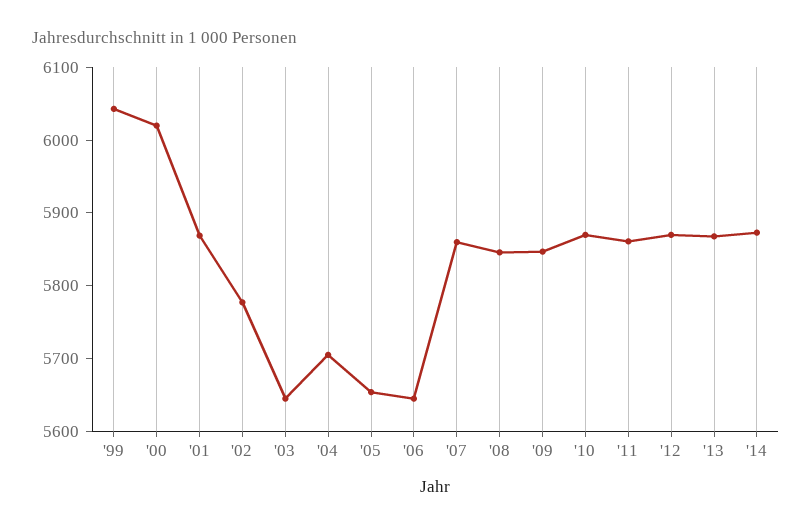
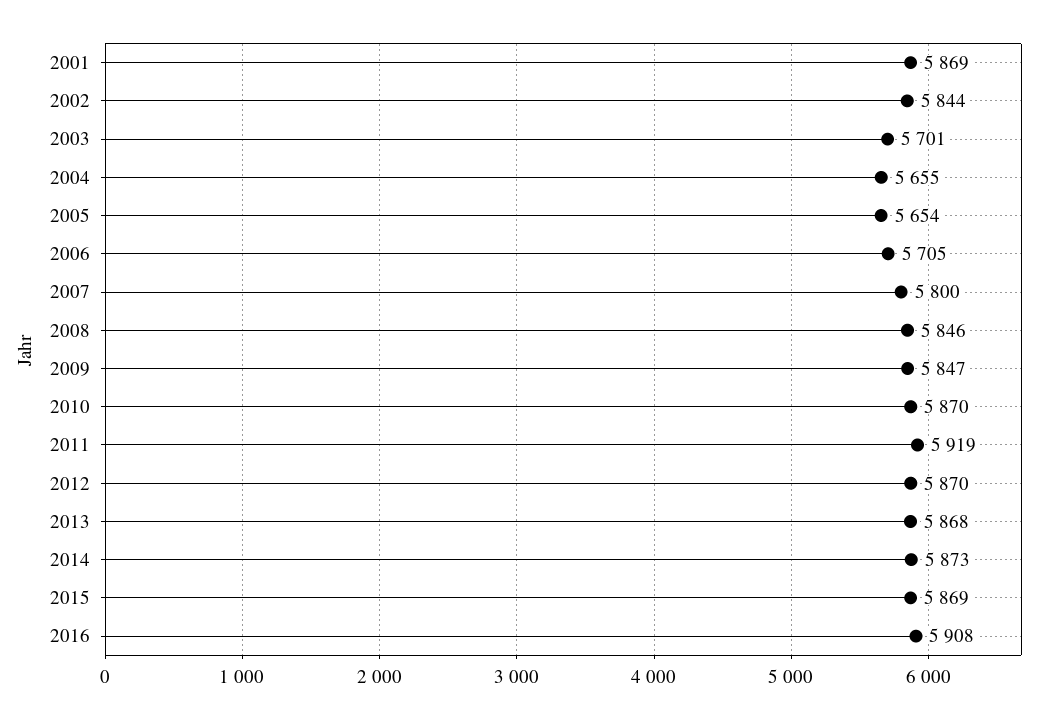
'99: 6040 -> none
'00: 6020 -> none
'02: 5780 -> 5844
'03: 5640 -> 5701
'04: 5700 -> 5655
'06: 5640 -> 5705
'07: 5860 -> 5800
'11: 5860 -> 5919
2015: none -> 5869
2016: none -> 5908

